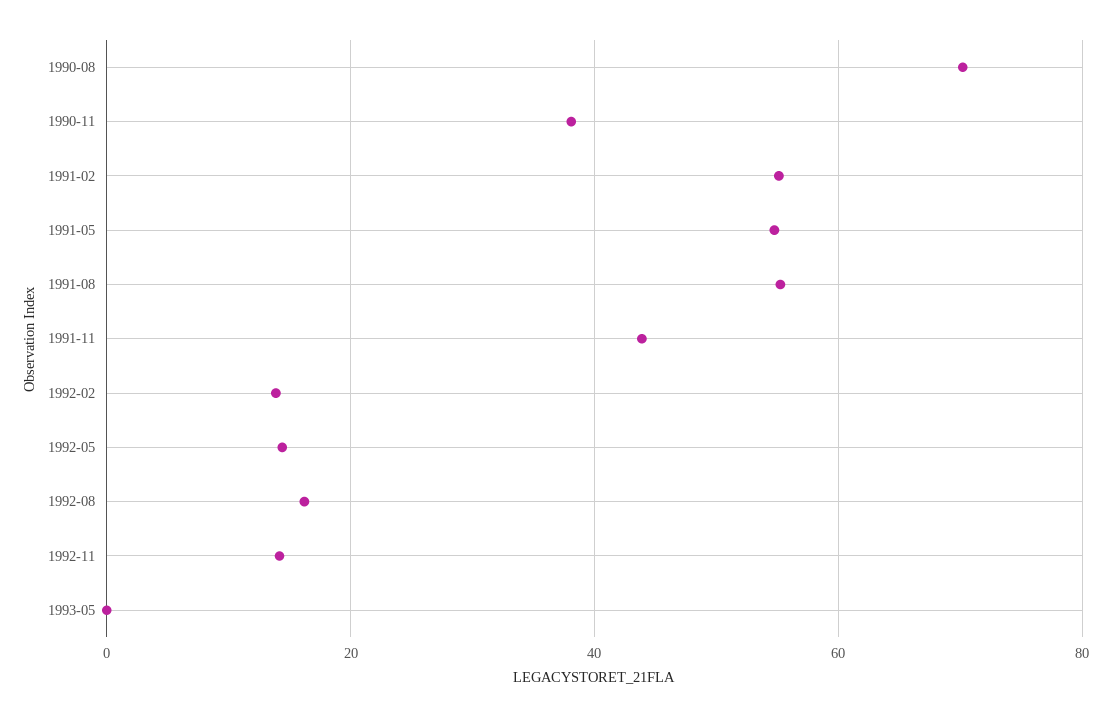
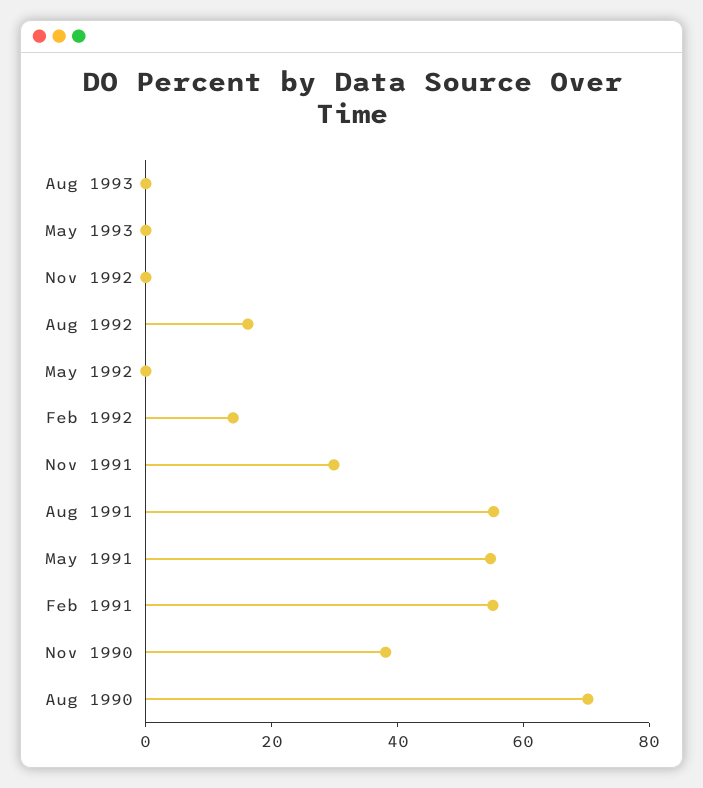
1991-11: 44 -> 30
1992-05: 14 -> 0
1992-11: 14 -> 0
Aug 1993: none -> 0

